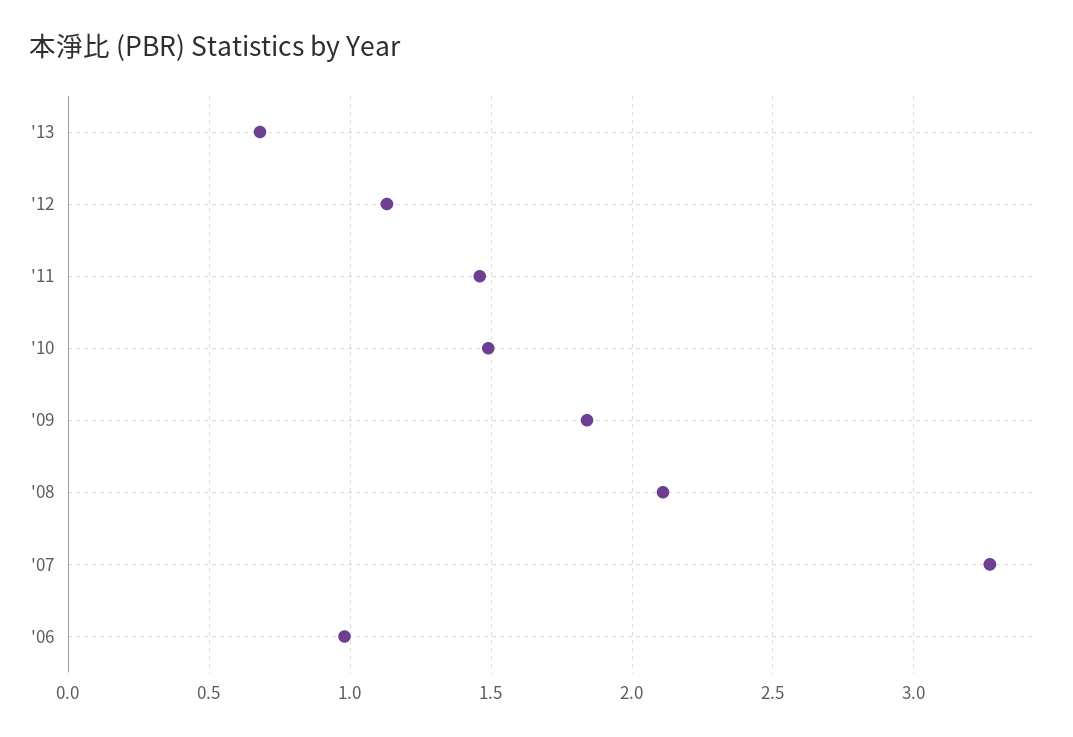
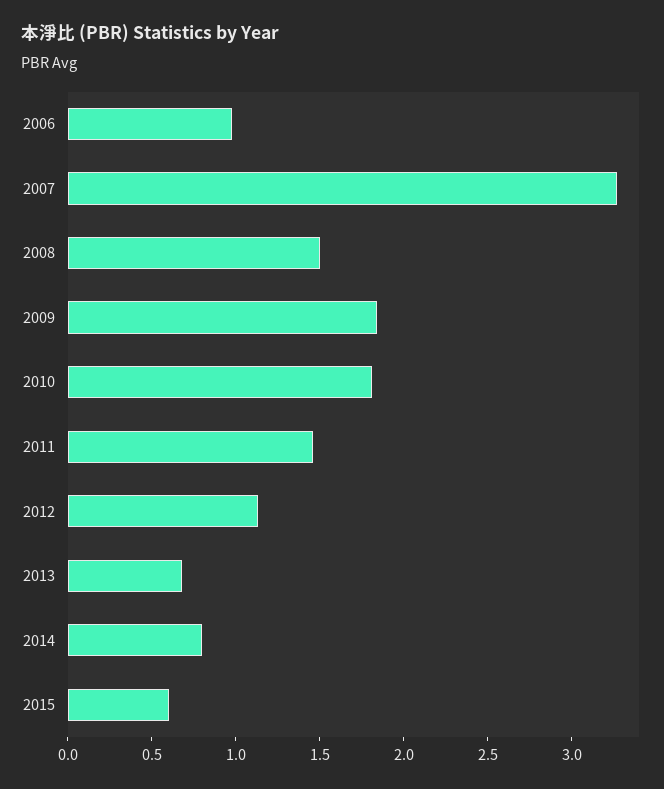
'10: 1.5 -> 1.8
'08: 2.1 -> 1.5
2014: none -> 0.8
2015: none -> 0.6

